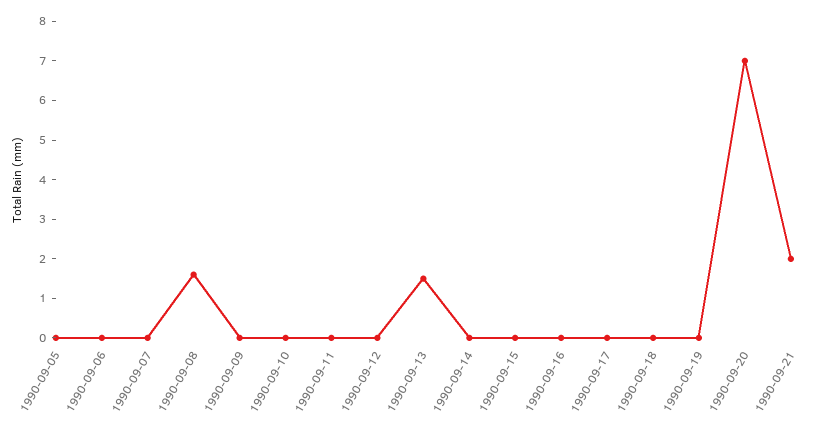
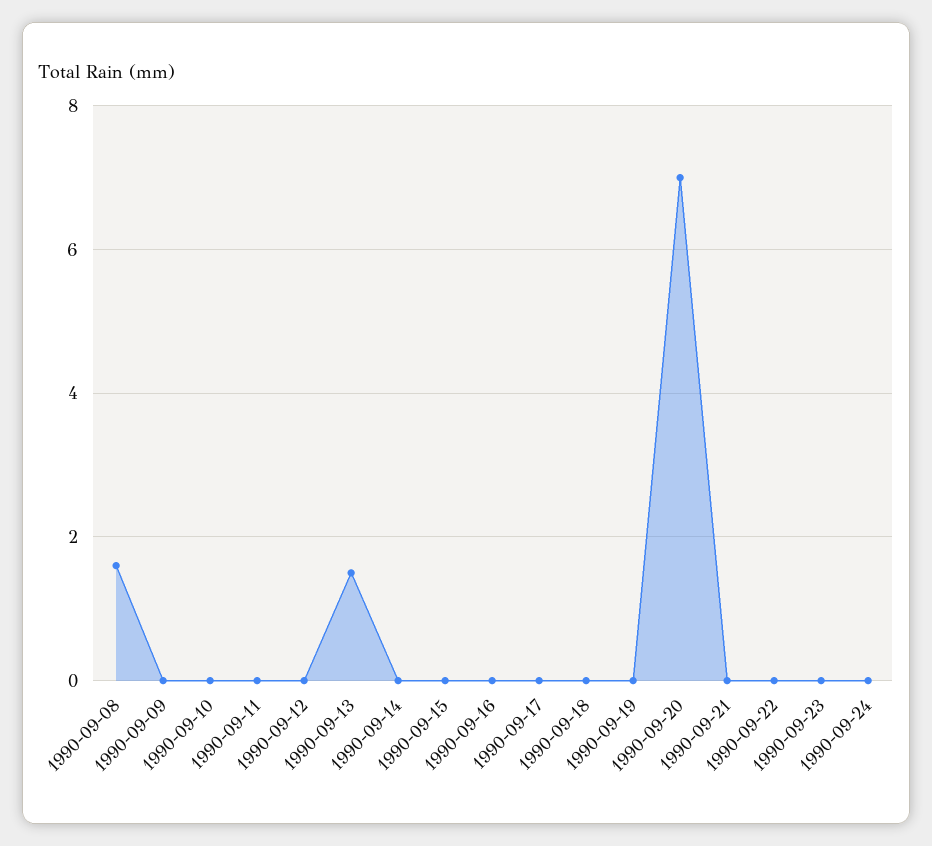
1990-09-05: 0 -> none
1990-09-06: 0 -> none
1990-09-07: 0 -> none
1990-09-21: 2 -> 0
1990-09-22: none -> 0
1990-09-23: none -> 0
1990-09-24: none -> 0

